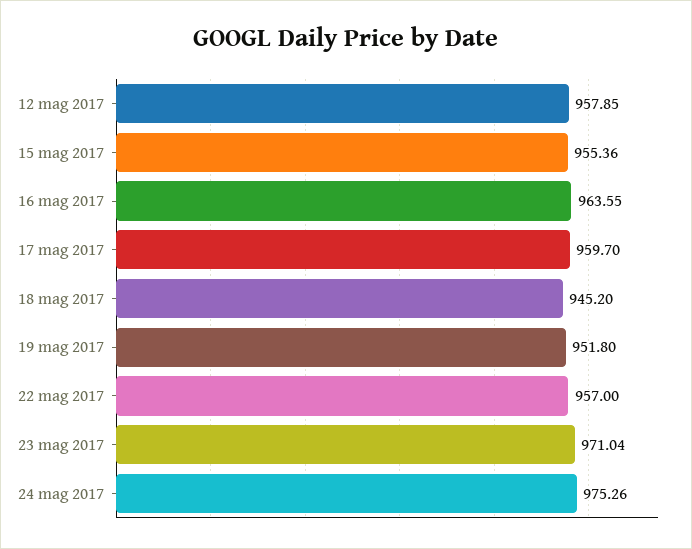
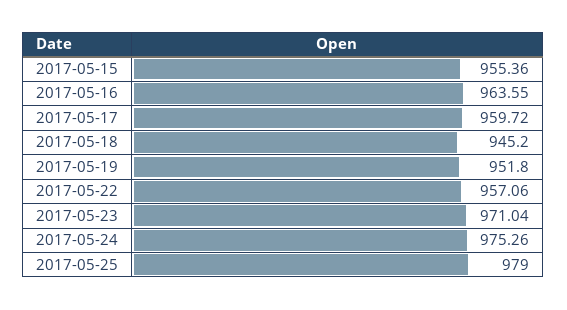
12 mag 2017: 957.85 -> none
17 mag 2017: 959.7 -> 959.72
22 mag 2017: 957 -> 957.06
2017-05-25: none -> 979

